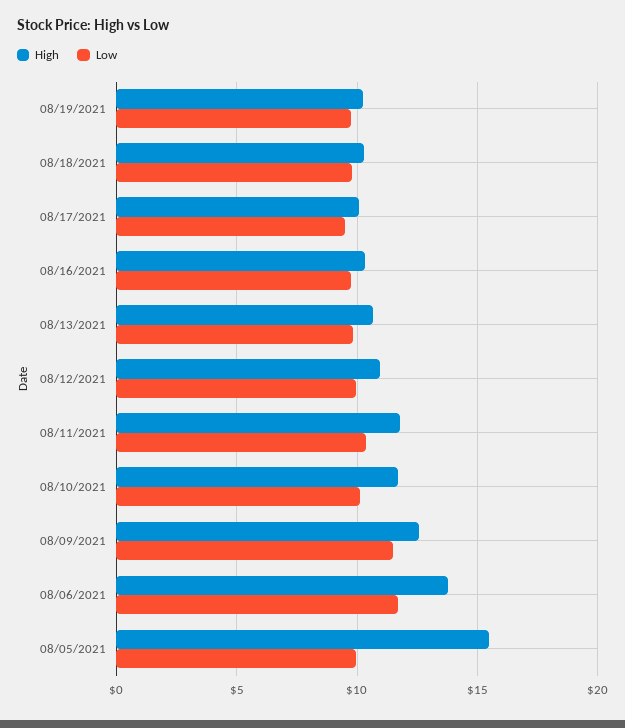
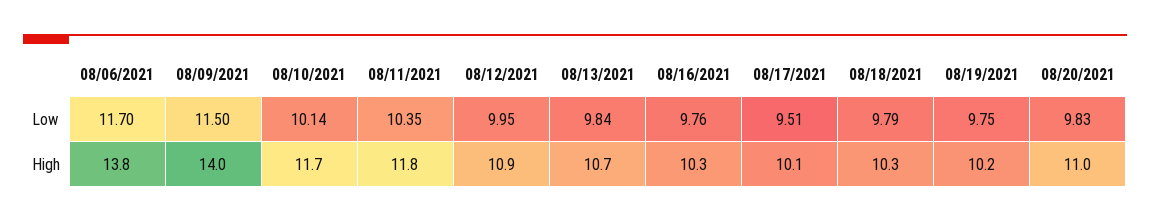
High, 08/09/2021: 12.5 -> 14
High, 08/05/2021: 15.5 -> none
Low, 08/05/2021: 10 -> none
Low, 08/20/2021: none -> 9.83
High, 08/20/2021: none -> 11

